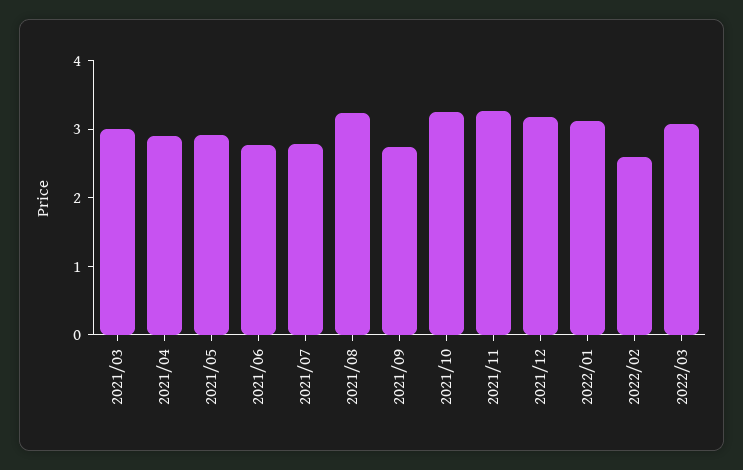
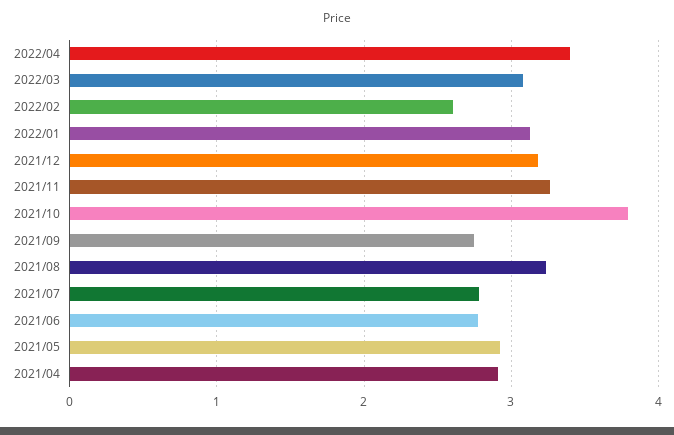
2021/03: 3 -> none
2021/10: 3.2 -> 3.8
2022/04: none -> 3.4

